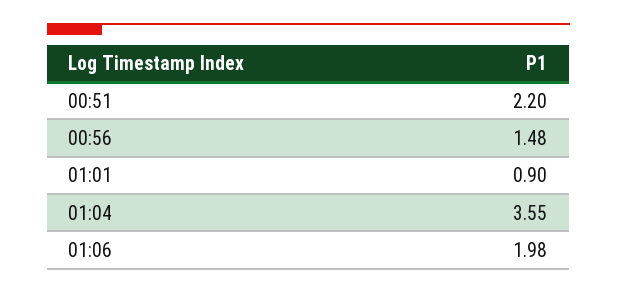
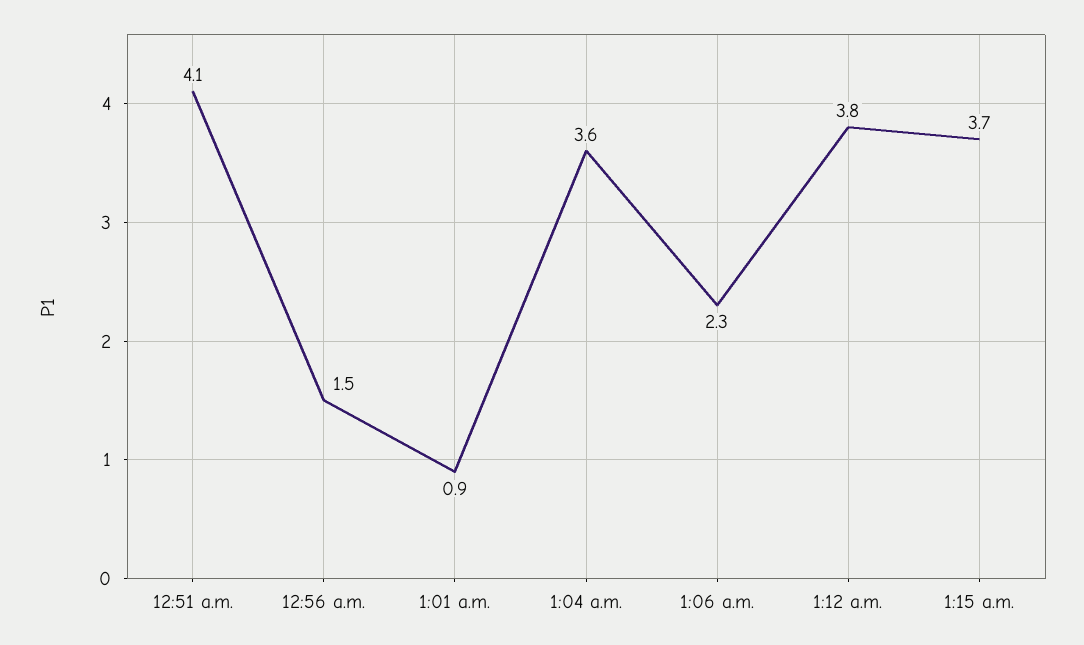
00:51: 2.2 -> 4.1
01:06: 1.98 -> 2.3
1:12 a.m.: none -> 3.8
1:15 a.m.: none -> 3.7

